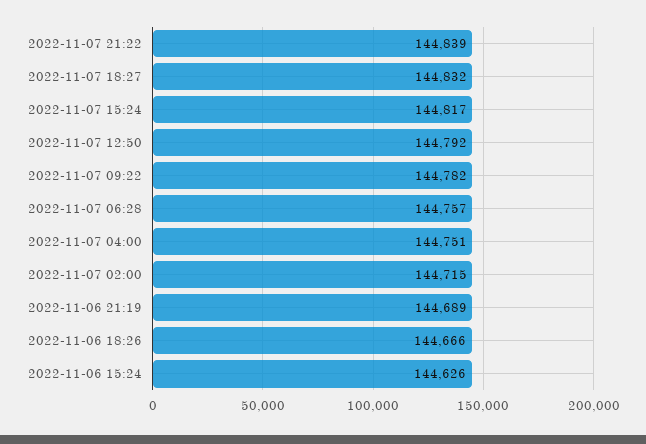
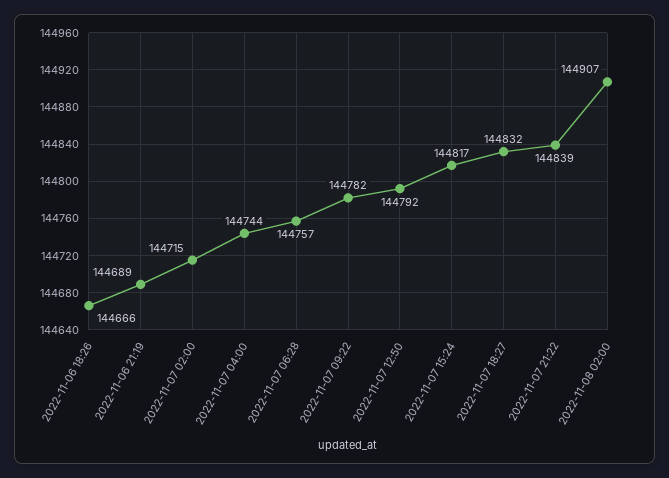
2022-11-07 04:00: 144751 -> 144744
2022-11-06 15:24: 144626 -> none
2022-11-08 02:00: none -> 144907

